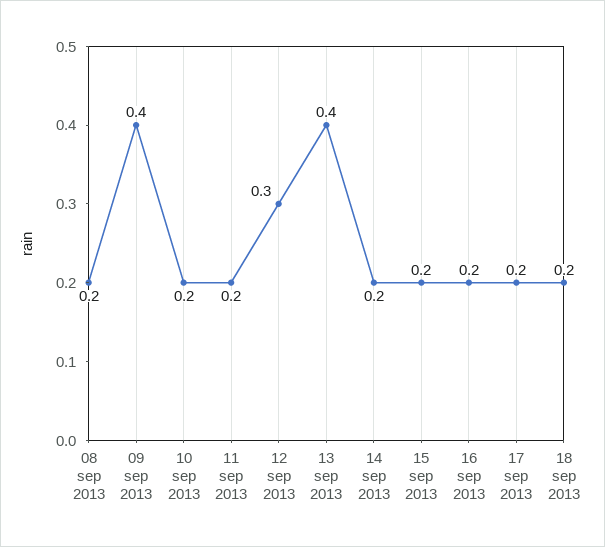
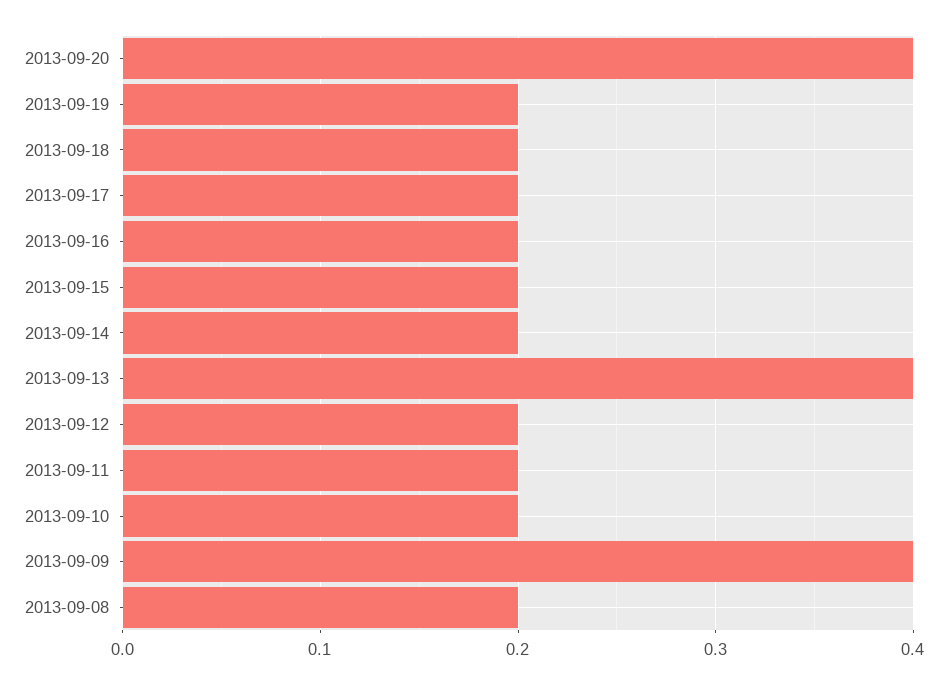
12 sep 2013: 0.3 -> 0.2
2013-09-20: none -> 0.4
2013-09-19: none -> 0.2

